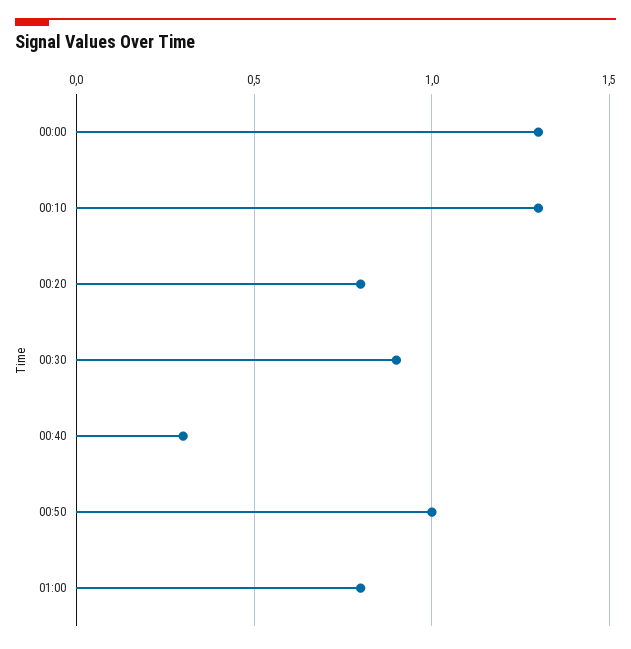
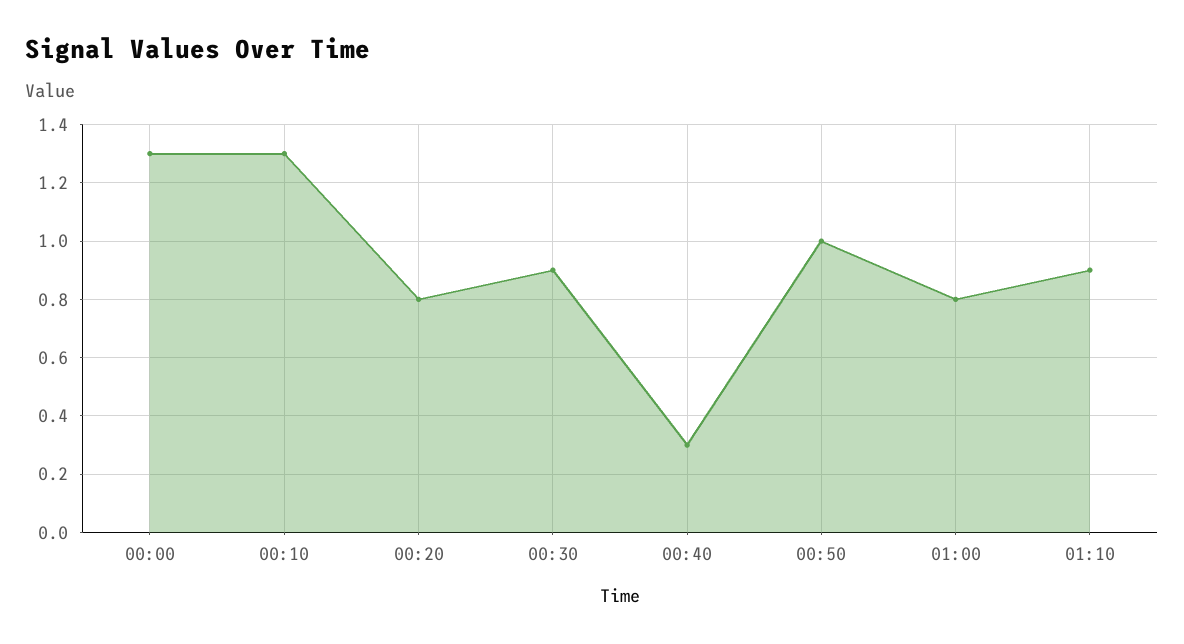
01:10: none -> 0.9

